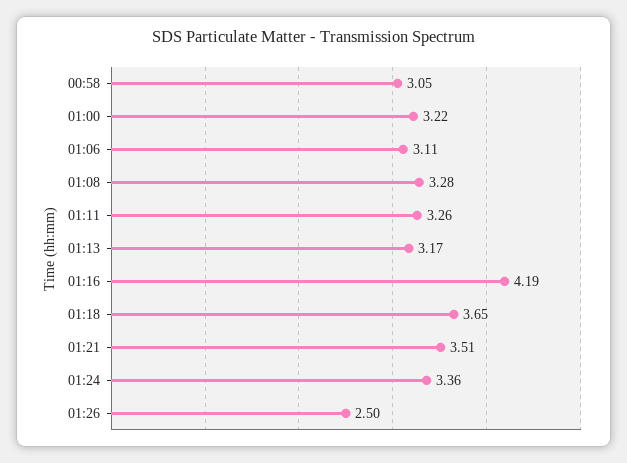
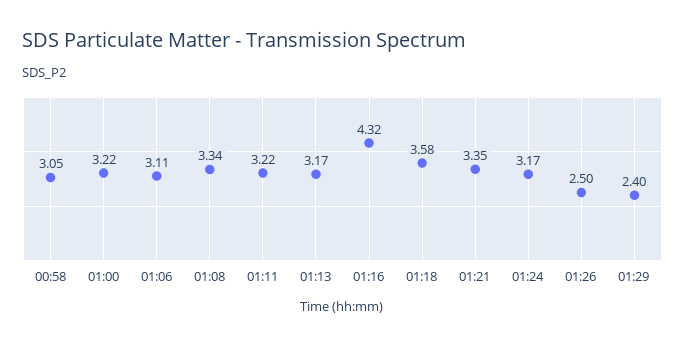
01:08: 3.28 -> 3.34
01:11: 3.26 -> 3.22
01:16: 4.19 -> 4.32
01:18: 3.65 -> 3.58
01:21: 3.51 -> 3.35
01:24: 3.36 -> 3.17
01:29: none -> 2.4

